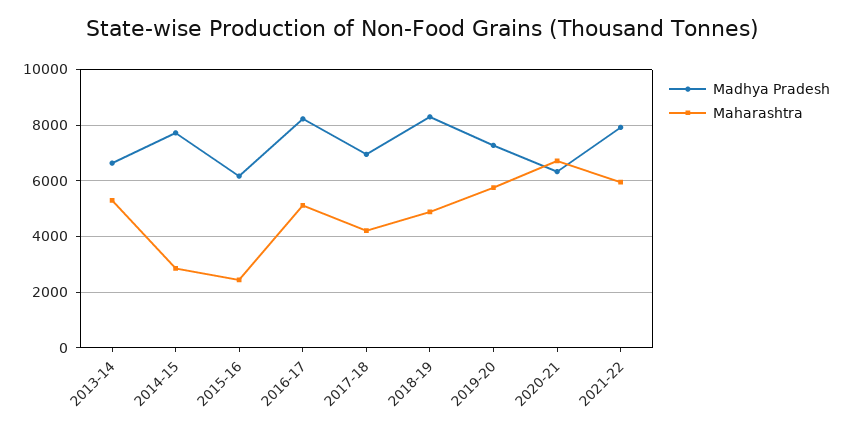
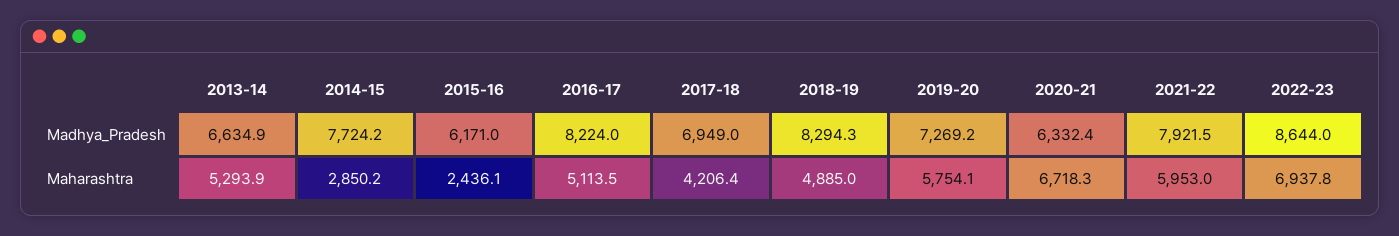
Madhya Pradesh, 2022-23: none -> 8644
Maharashtra, 2022-23: none -> 6937.8

